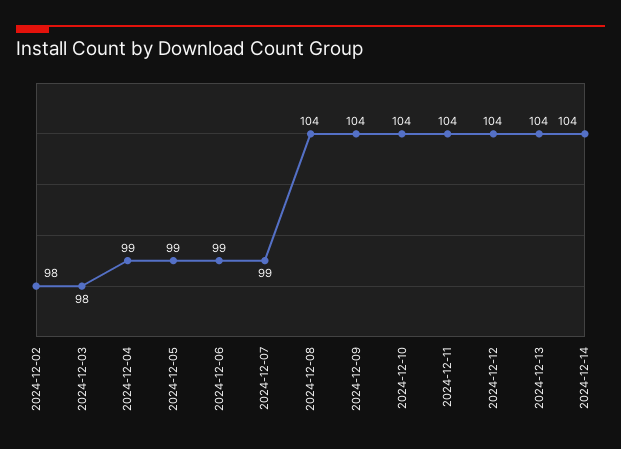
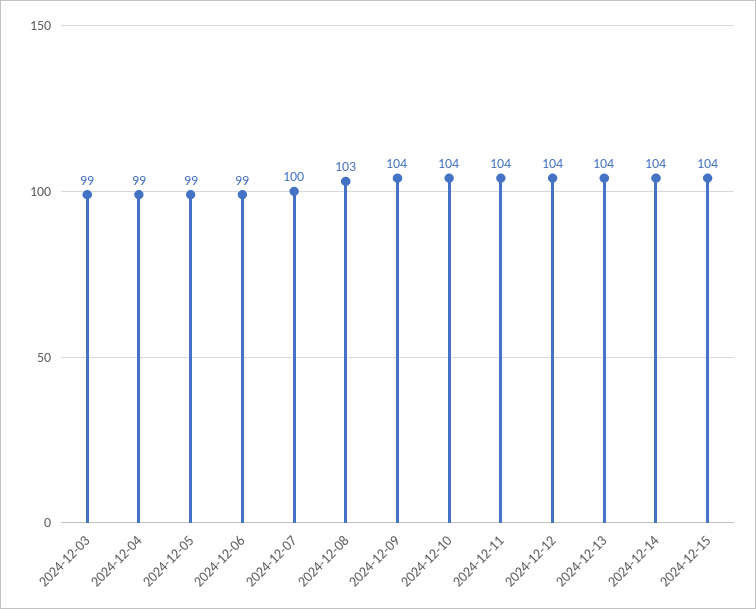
2024-12-02: 98 -> none
2024-12-03: 98 -> 99
2024-12-07: 99 -> 100
2024-12-08: 104 -> 103
2024-12-15: none -> 104

